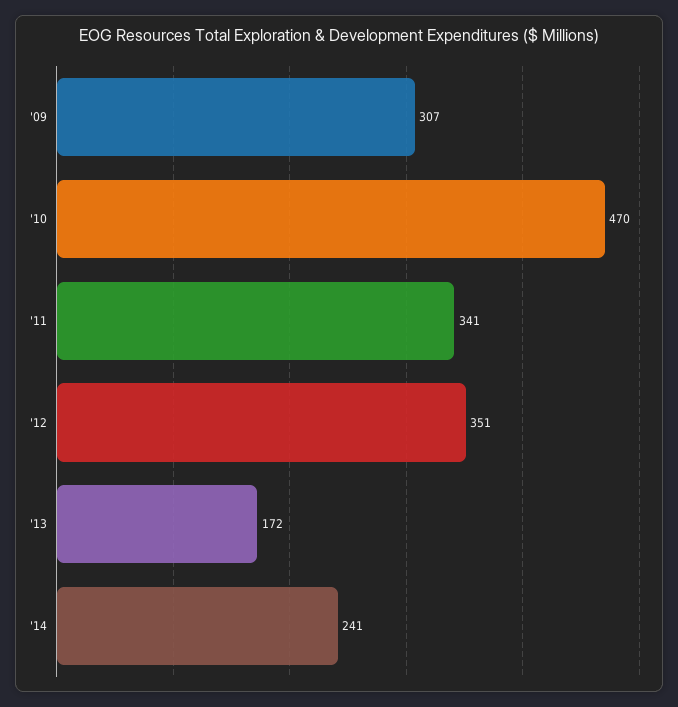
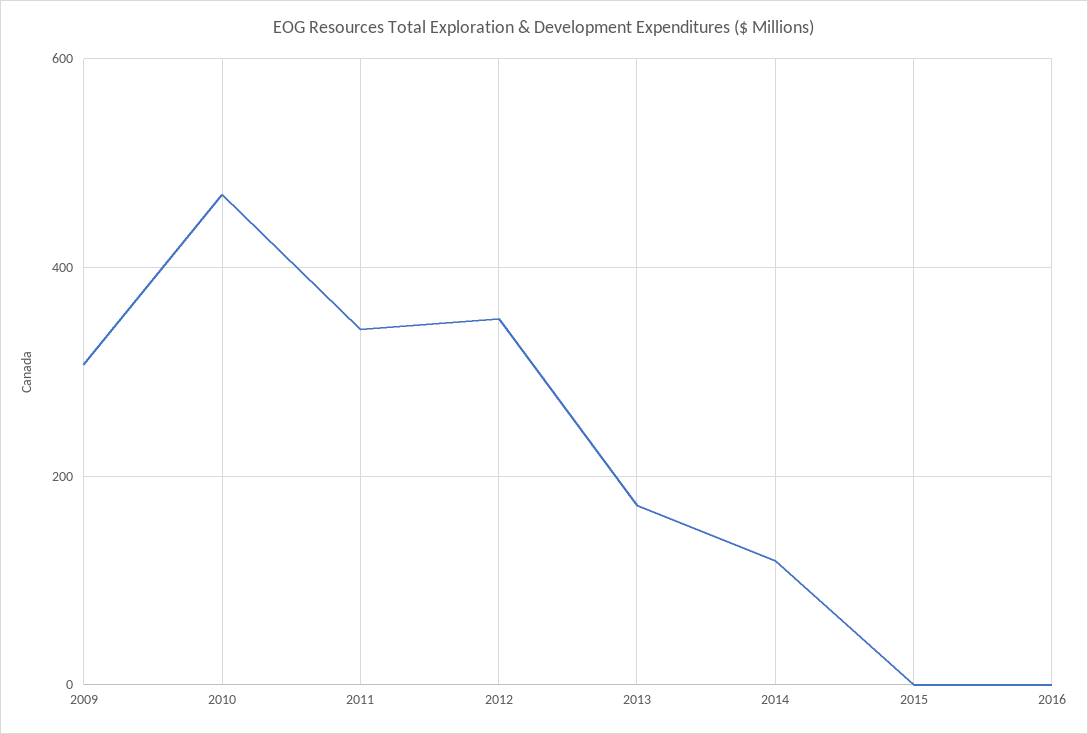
'14: 241 -> 120
2015: none -> 0
2016: none -> 0

